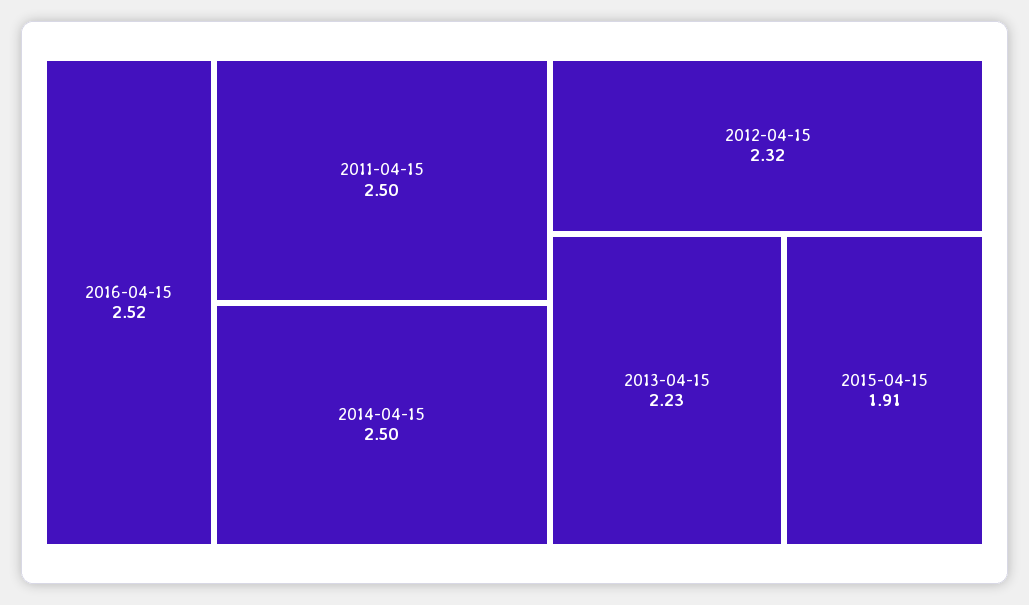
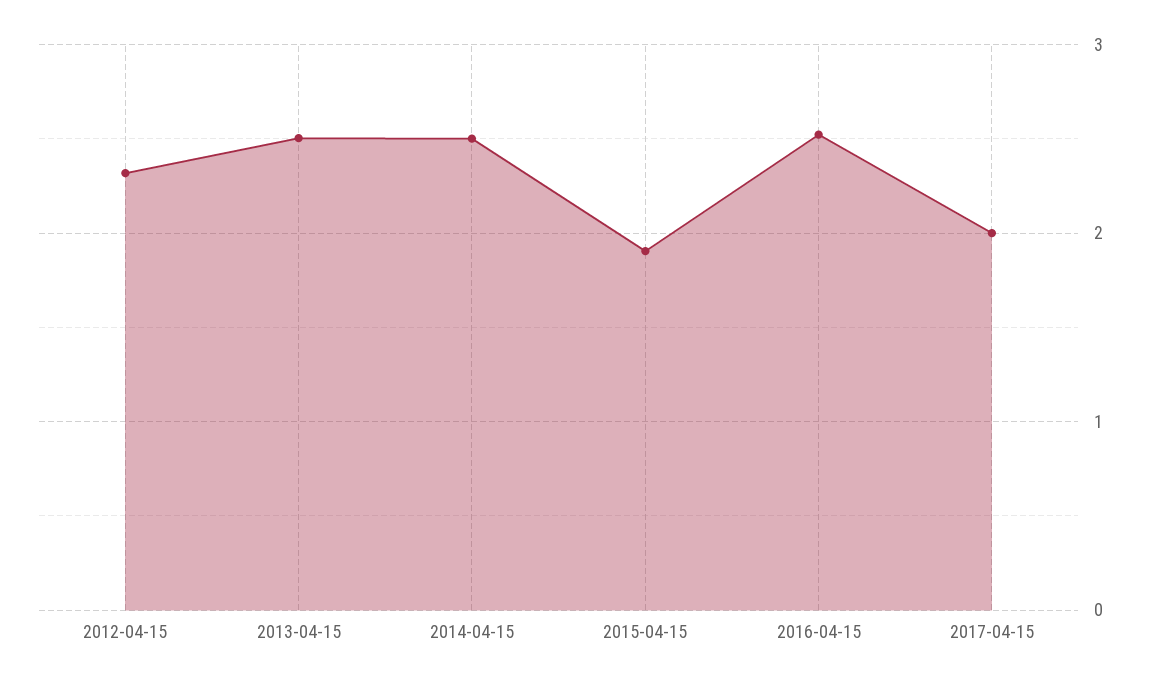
2011-04-15: 2.5 -> none
2013-04-15: 2.23 -> 2.5
2017-04-15: none -> 2

